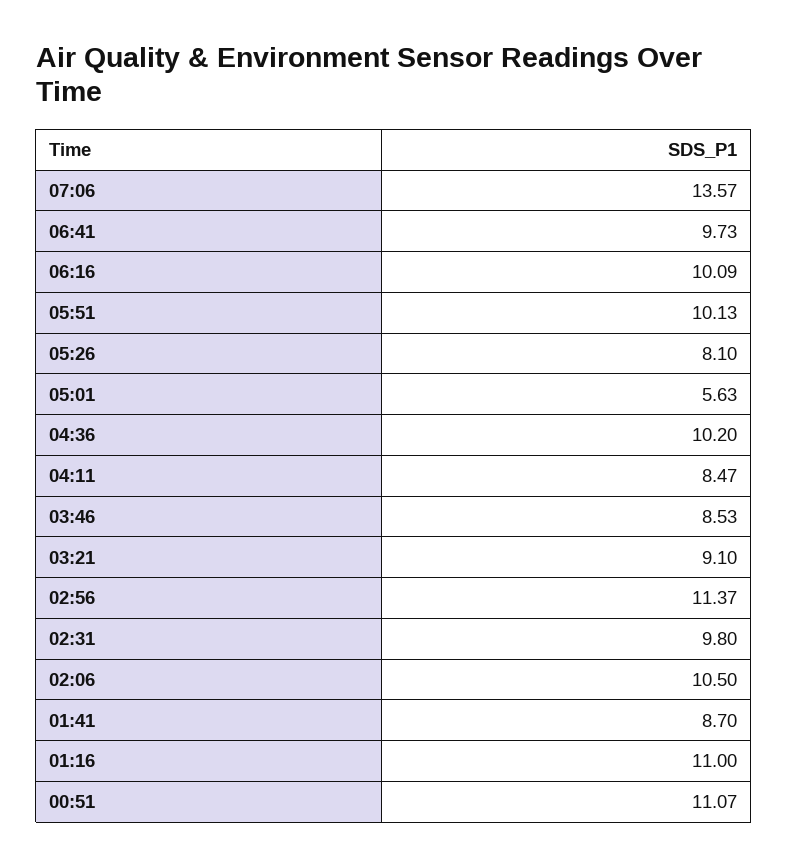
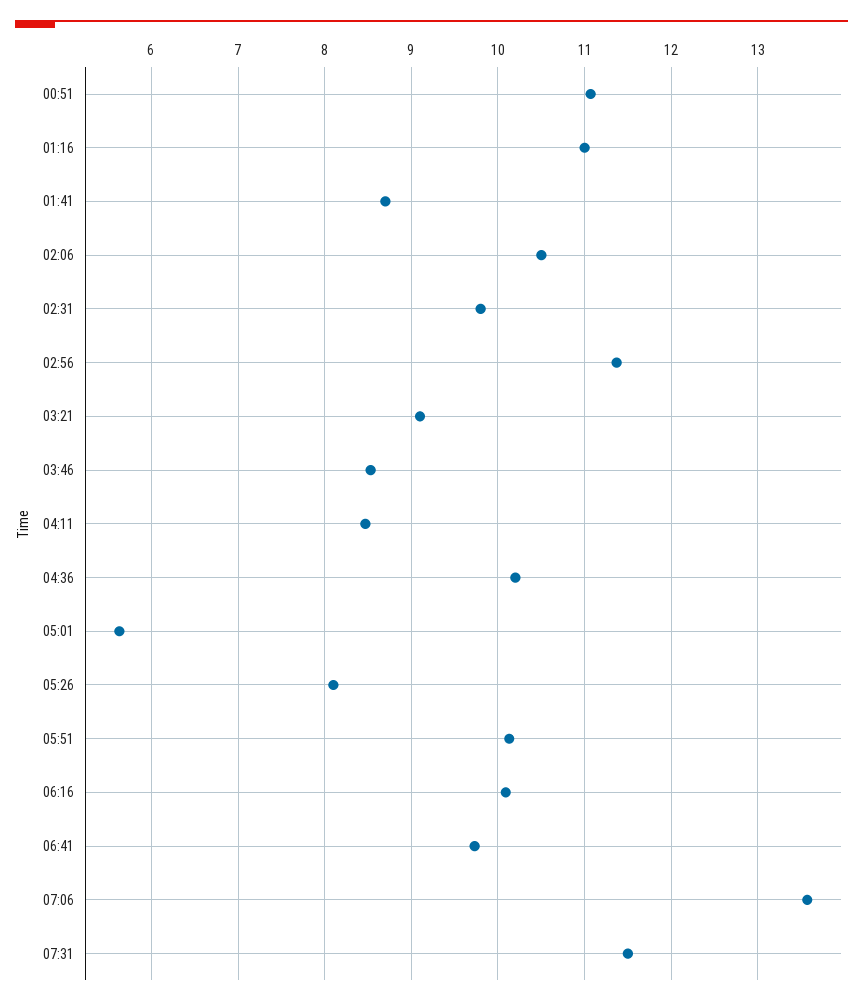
07:31: none -> 11.5

